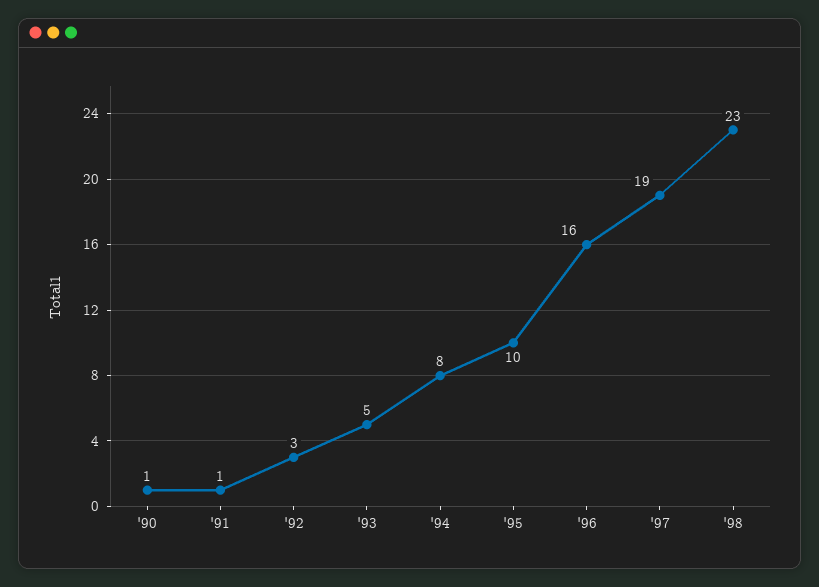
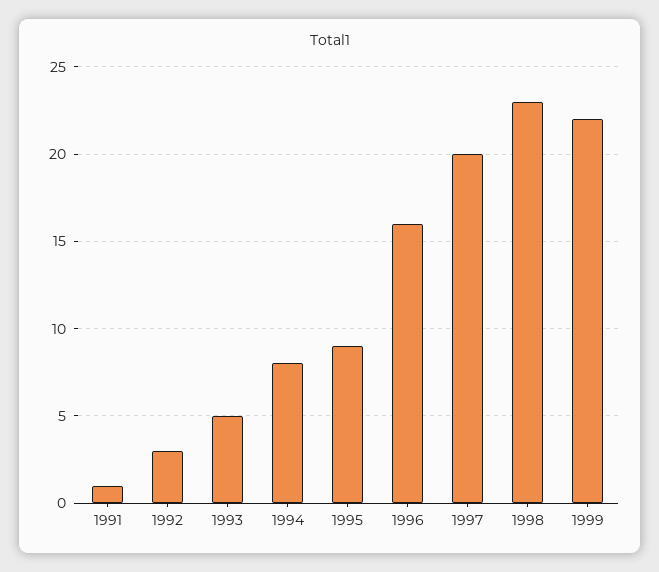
'90: 1 -> none
'95: 10 -> 9
'97: 19 -> 20
1999: none -> 22

